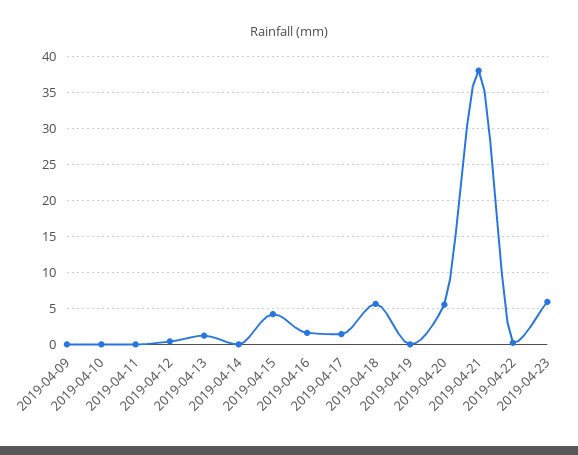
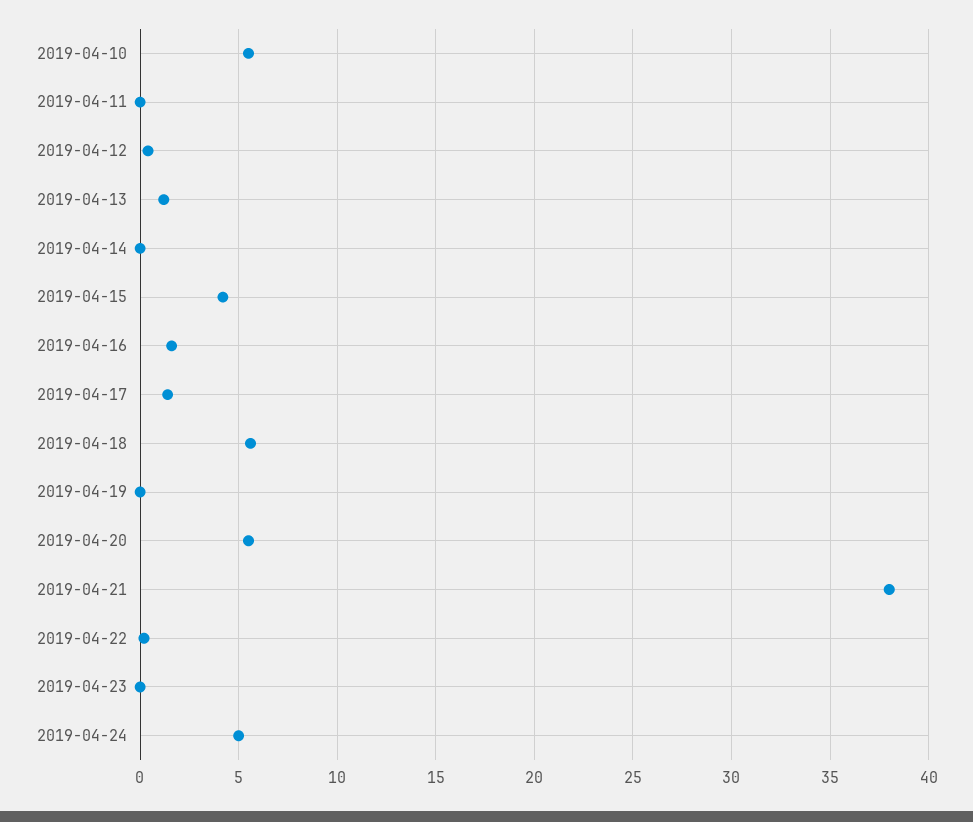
2019-04-09: 0 -> none
2019-04-10: 0 -> 5.5
2019-04-23: 6 -> 0
2019-04-24: none -> 5

